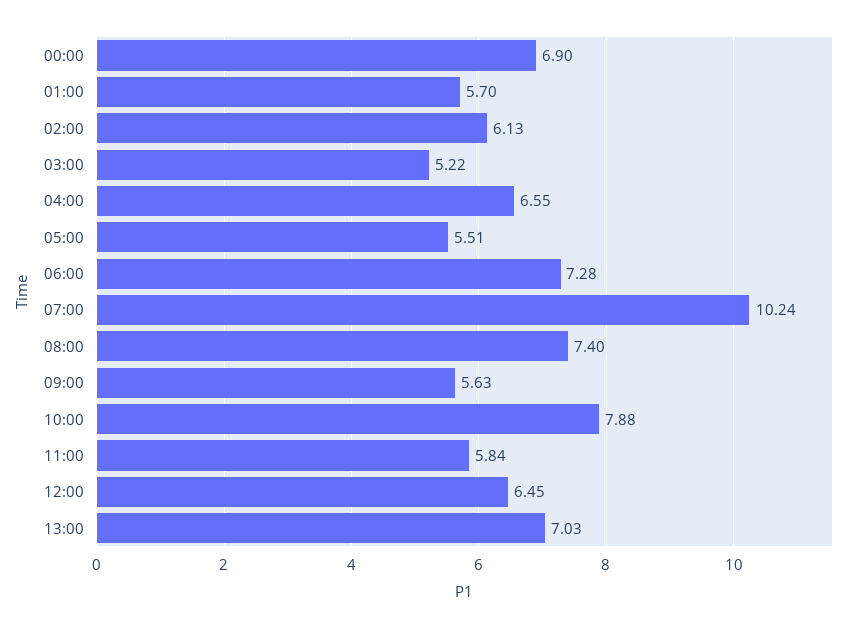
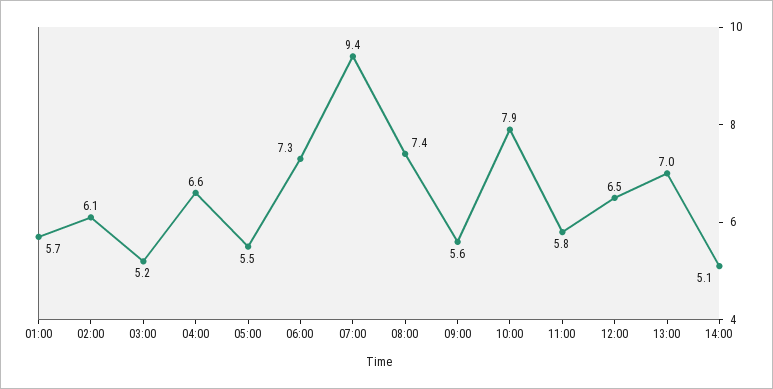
00:00: 6.9 -> none
07:00: 10.24 -> 9.4
14:00: none -> 5.1

